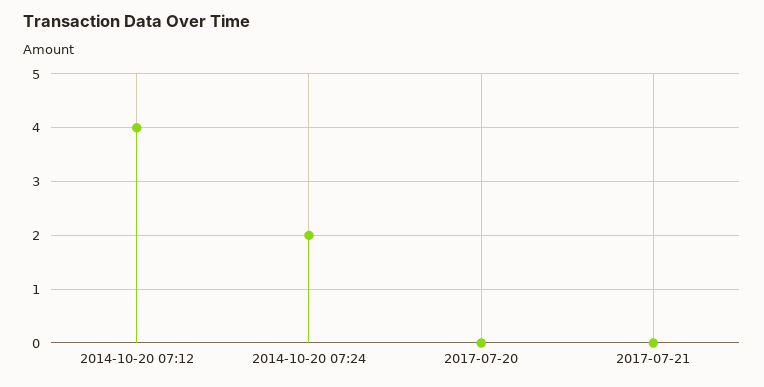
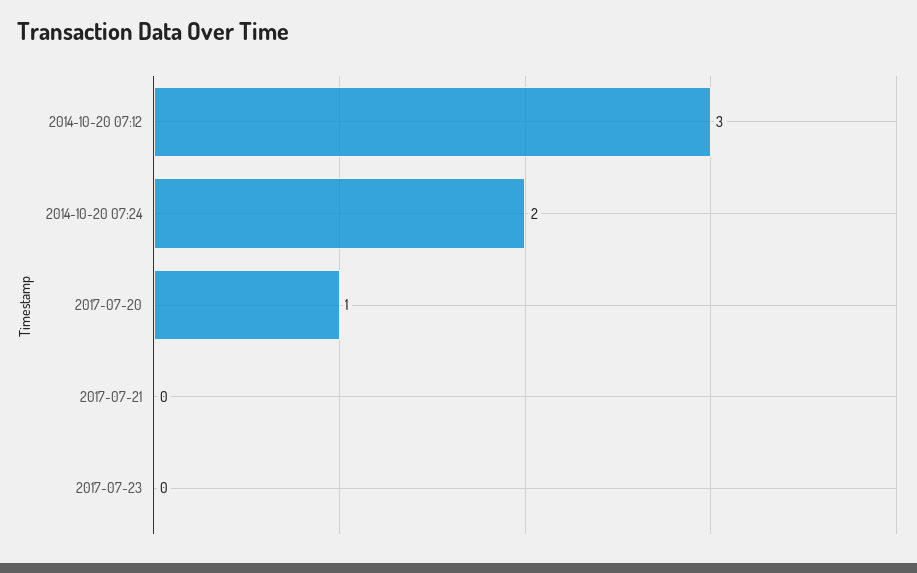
2014-10-20 07:12: 4 -> 3
2017-07-20: 0 -> 1
2017-07-23: none -> 0

